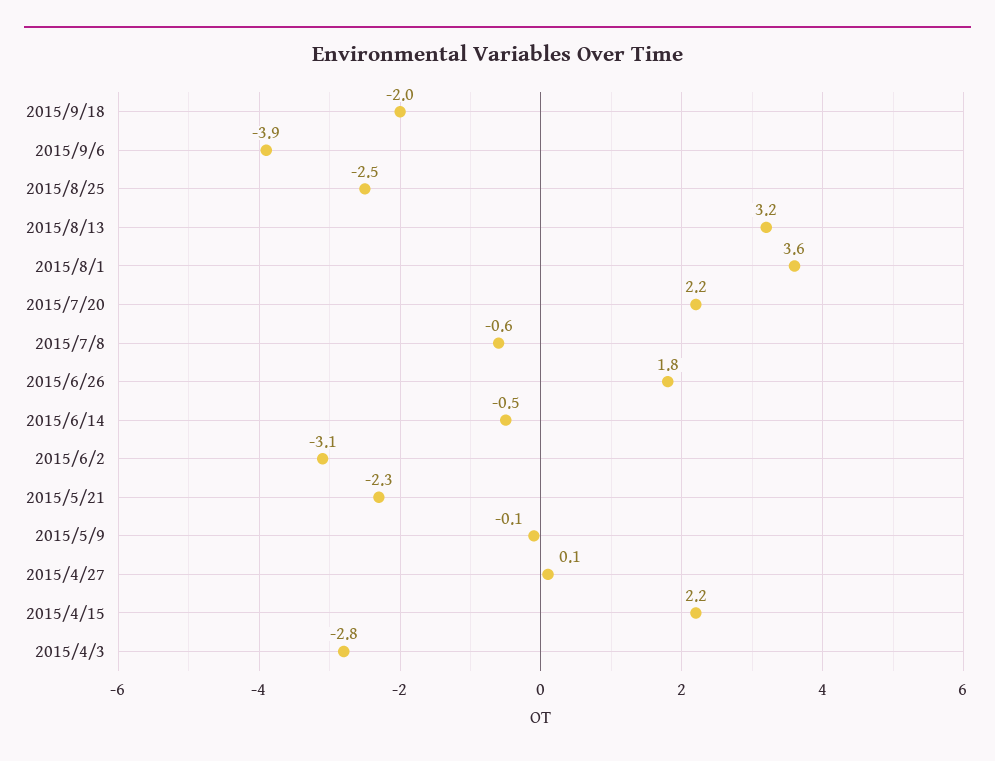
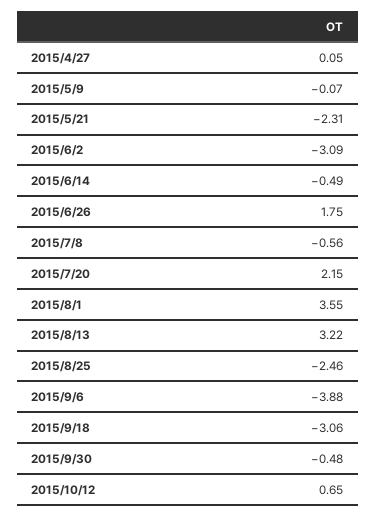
2015/9/18: -2 -> -3.06
2015/4/15: 2.2 -> none
2015/4/3: -2.8 -> none
2015/9/30: none -> -0.48
2015/10/12: none -> 0.65

